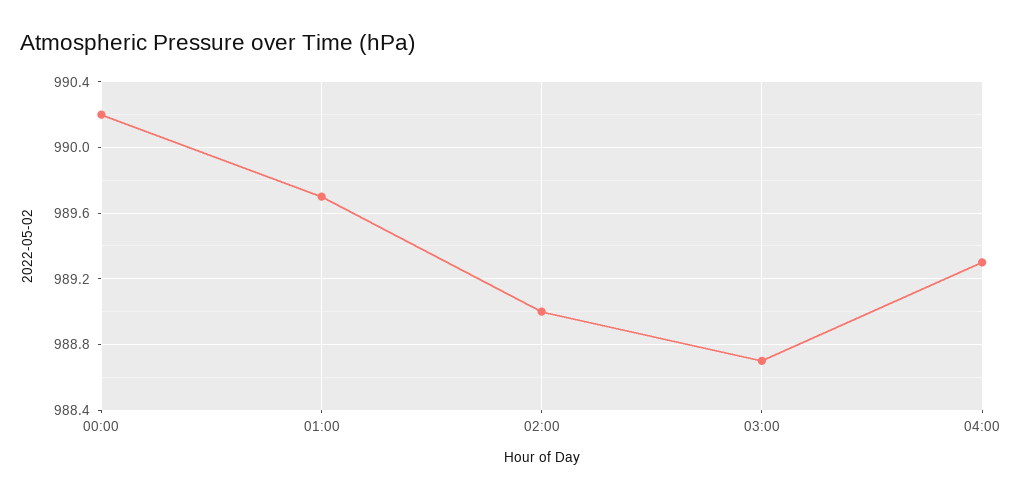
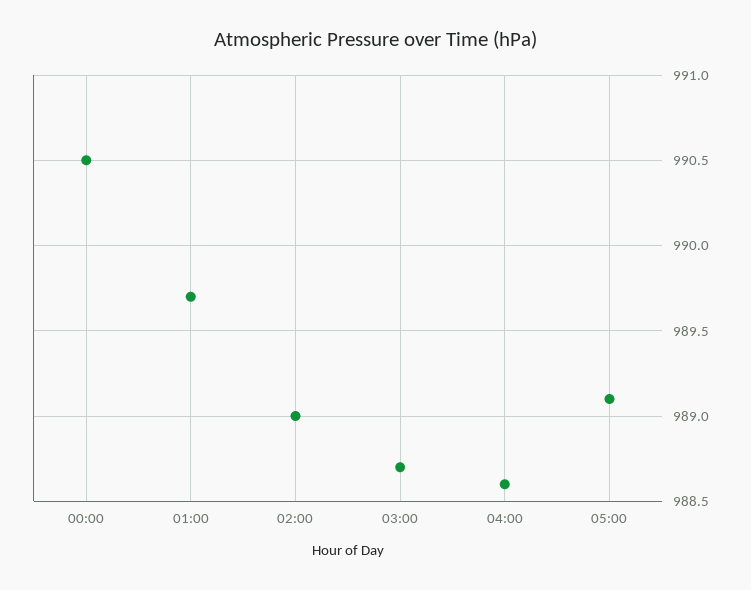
00:00: 990.2 -> 990.5
04:00: 989.3 -> 988.6
05:00: none -> 989.1

